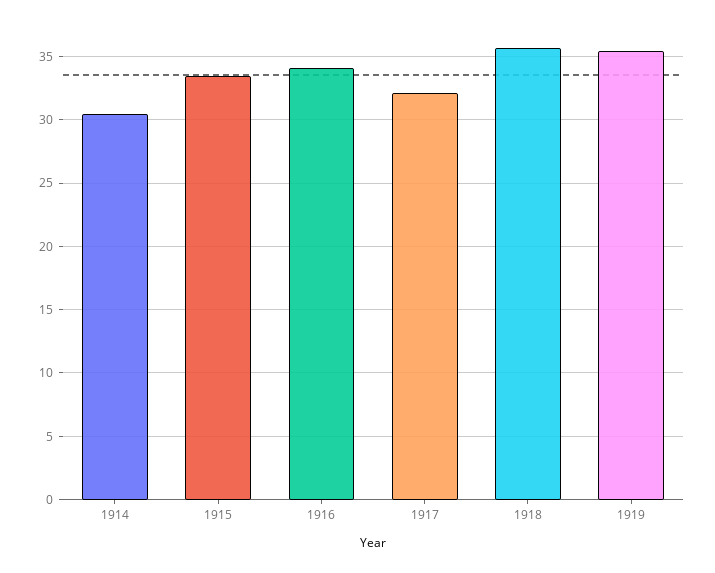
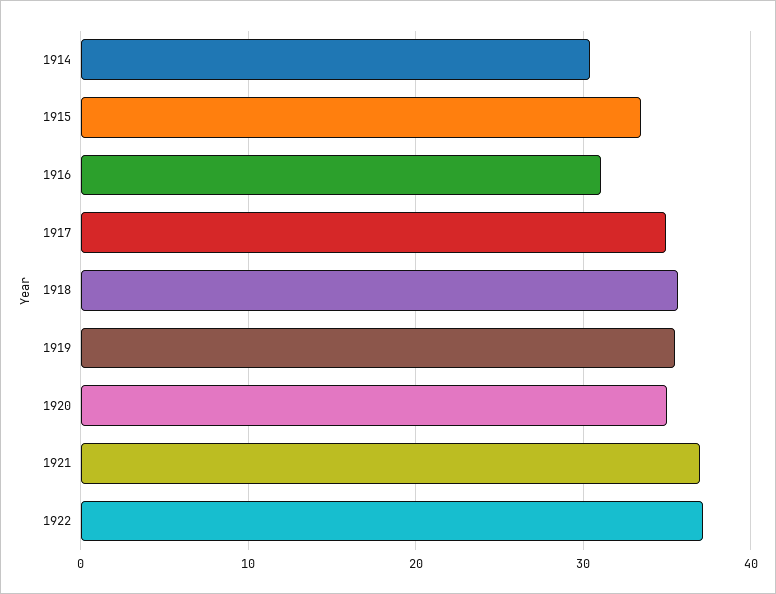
1916: 34 -> 31
1917: 32 -> 35
1920: none -> 35
1921: none -> 37
1922: none -> 37

